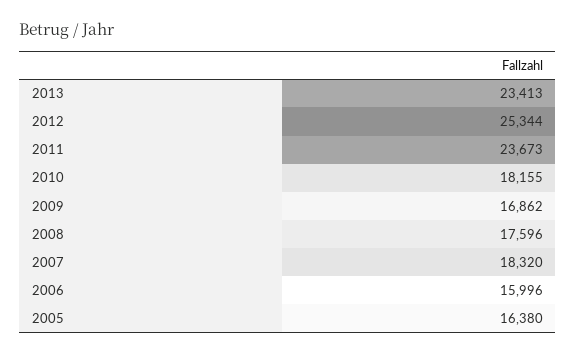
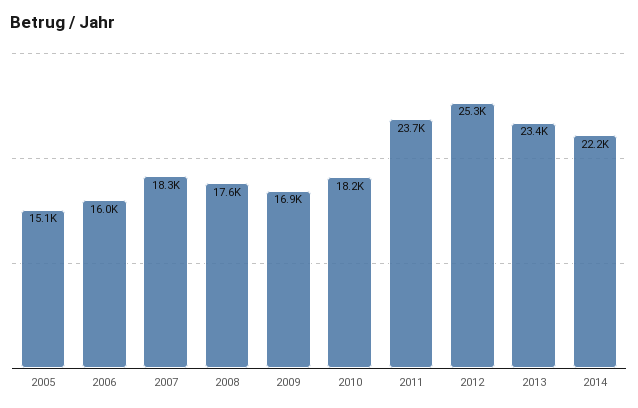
2005: 16380 -> 15100
2014: none -> 22200

